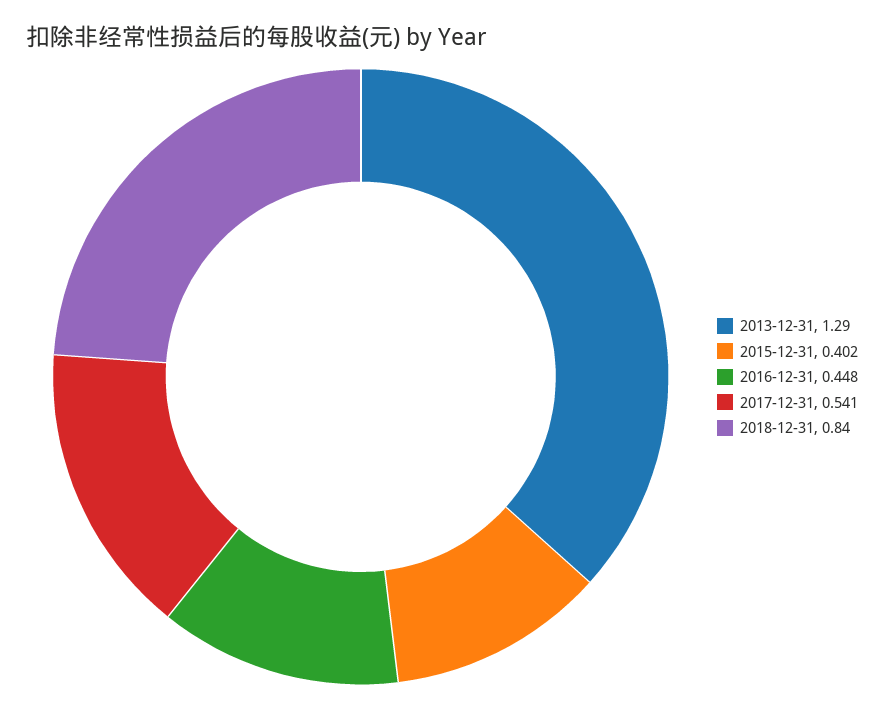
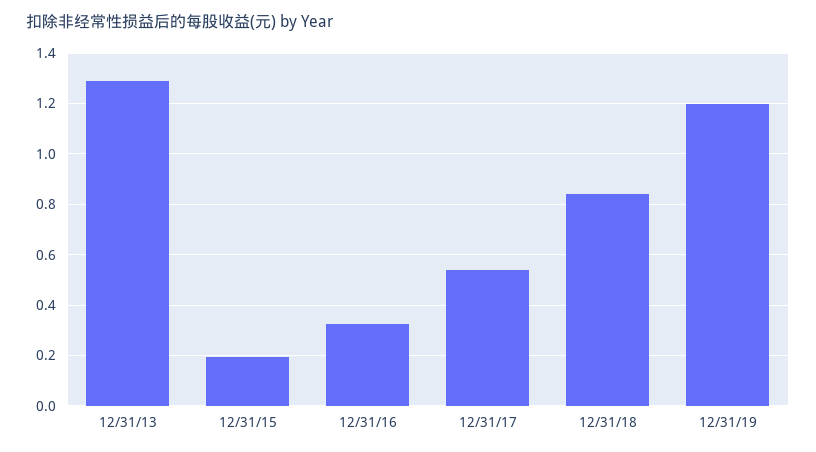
2015-12-31: 0.402 -> 0.2
2016-12-31: 0.448 -> 0.325
12/31/19: none -> 1.2

